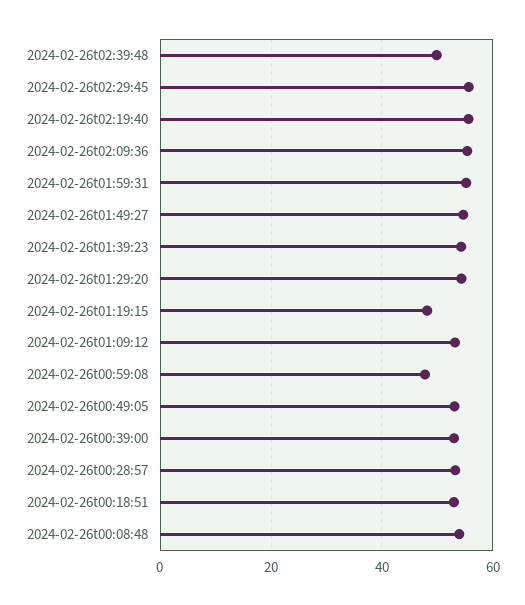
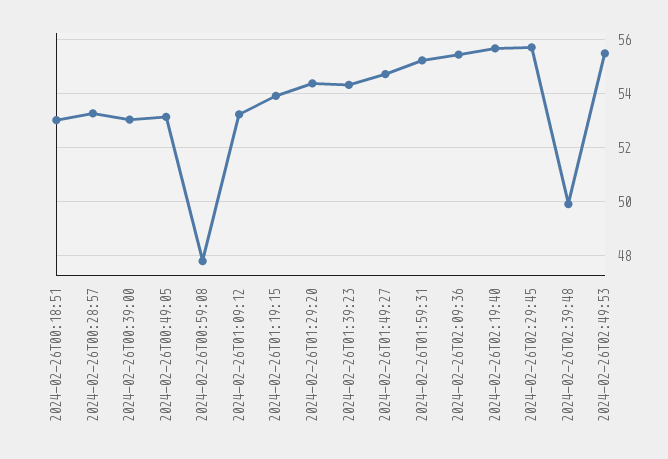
2024-02-26t01:19:15: 48 -> 54
2024-02-26t00:08:48: 54 -> none
2024-02-26T02:49:53: none -> 55.5

